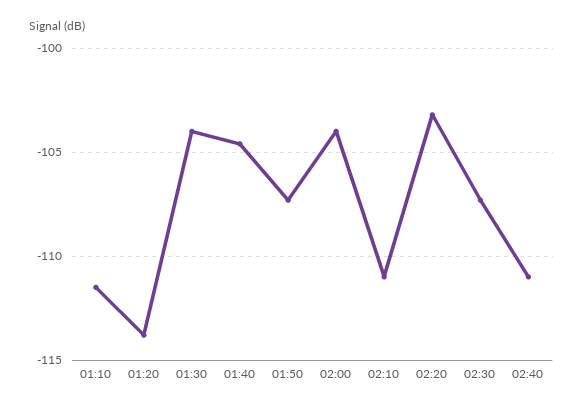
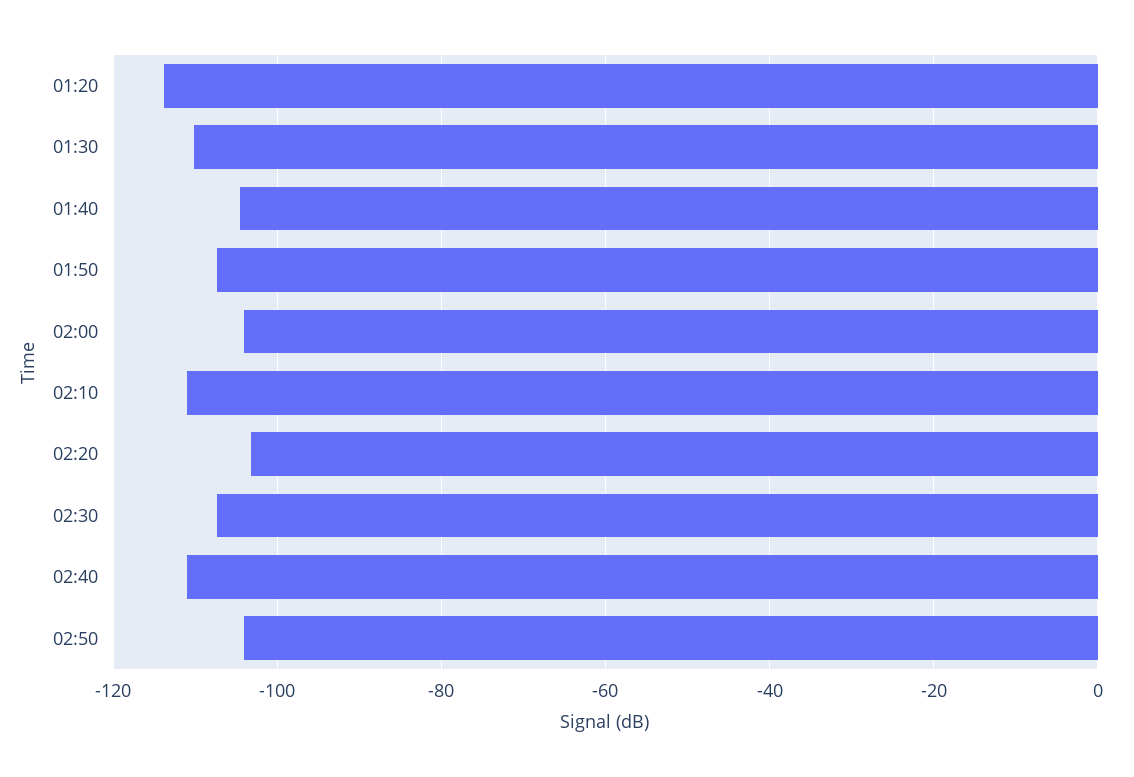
01:10: -111.5 -> none
01:30: -104 -> -110
02:50: none -> -104

